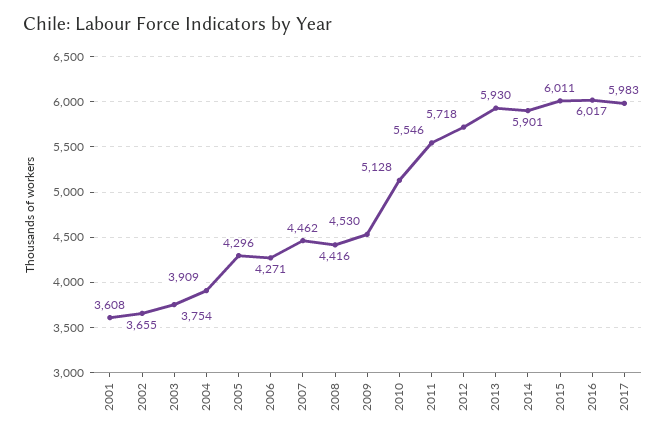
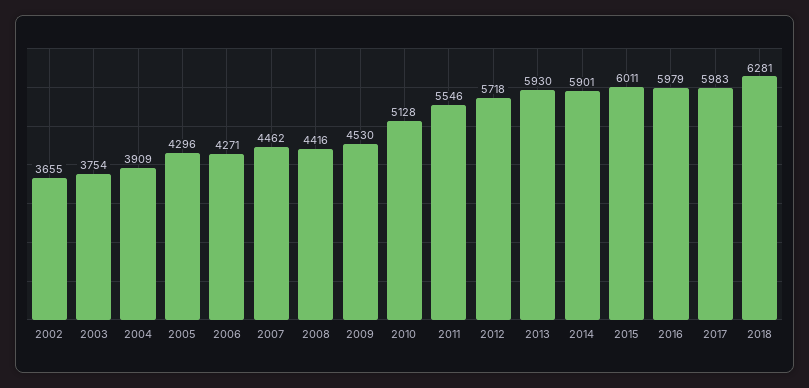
2001: 3608 -> none
2016: 6017 -> 5979
2018: none -> 6281

